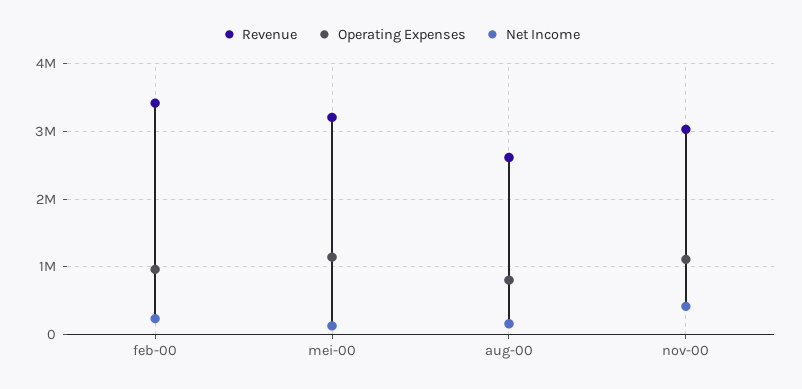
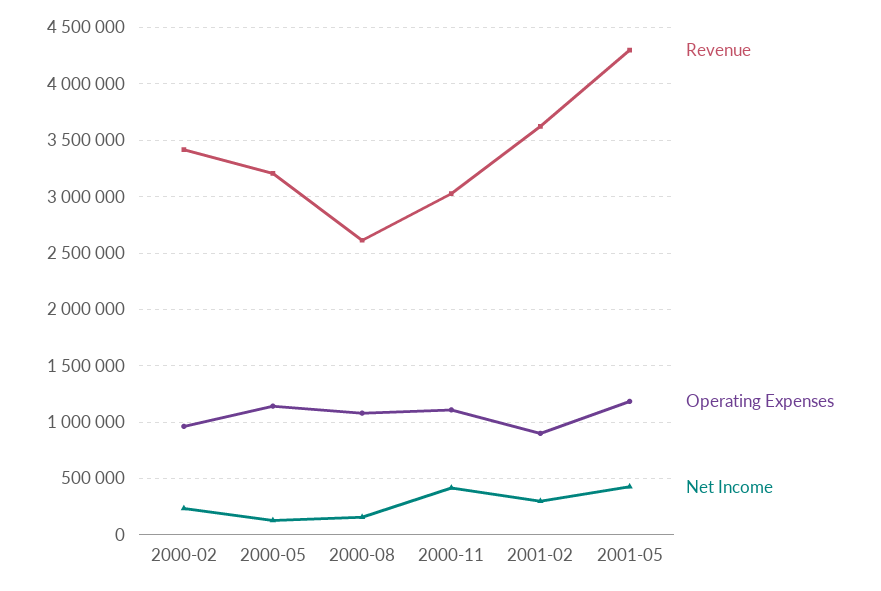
Operating Expenses, aug-00: 800000 -> 1100000
Revenue, 2001-02: none -> 3600000
Operating Expenses, 2001-02: none -> 900000
Net Income, 2001-02: none -> 300000
Revenue, 2001-05: none -> 4300000
Operating Expenses, 2001-05: none -> 1200000
Net Income, 2001-05: none -> 400000

